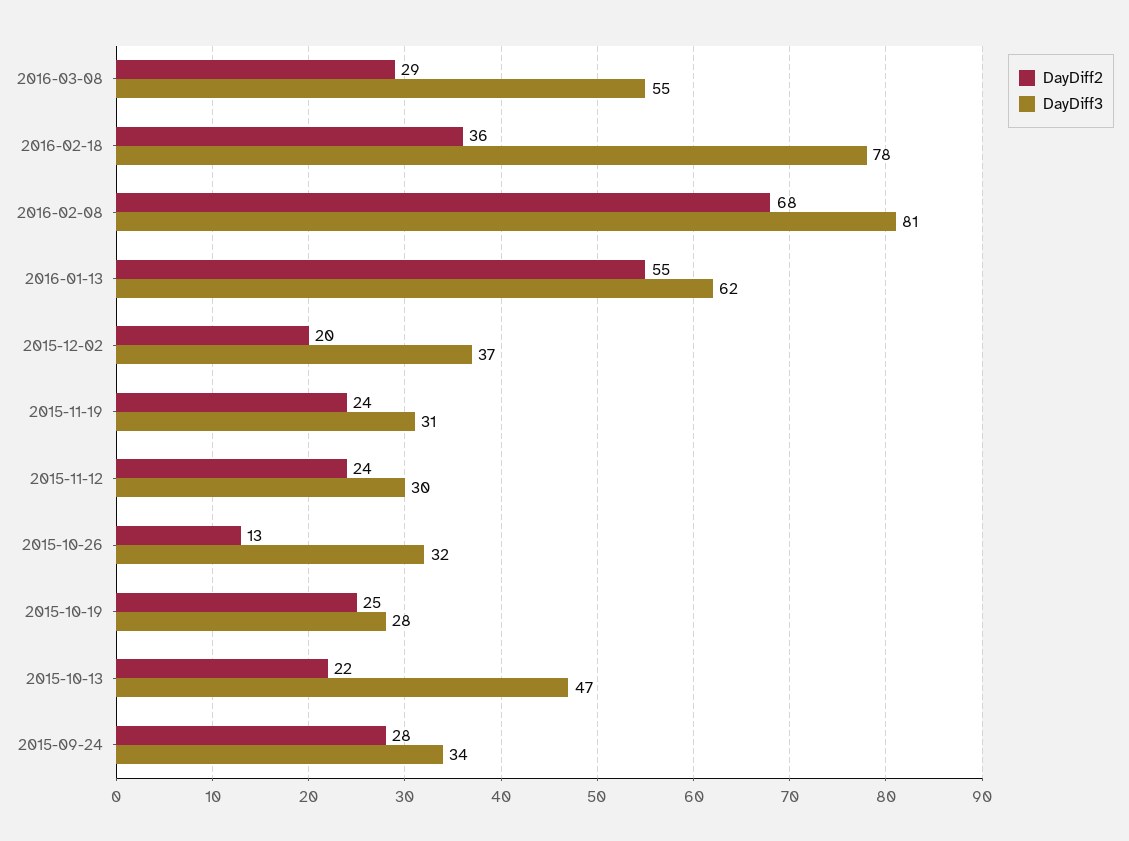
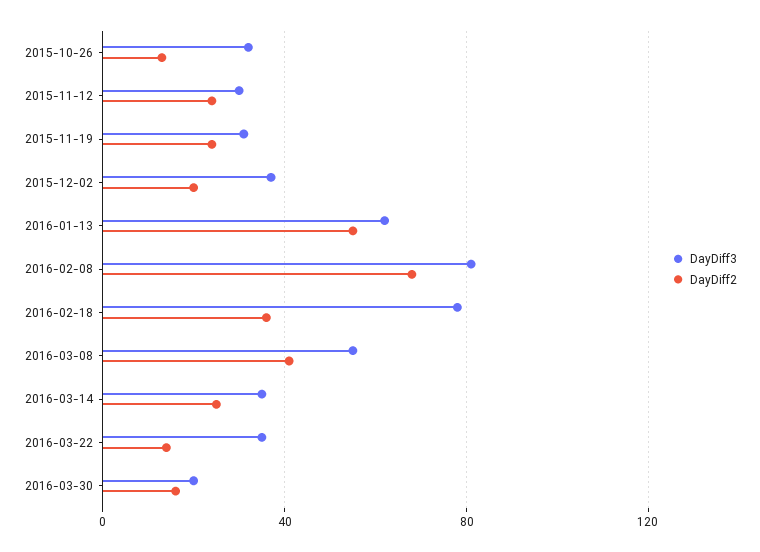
DayDiff2, 2016-03-08: 29 -> 40
DayDiff2, 2015-10-19: 25 -> none
DayDiff3, 2015-10-19: 28 -> none
DayDiff2, 2015-10-13: 22 -> none
DayDiff3, 2015-10-13: 47 -> none
DayDiff2, 2015-09-24: 28 -> none
DayDiff3, 2015-09-24: 34 -> none
DayDiff3, 2016-03-14: none -> 35
DayDiff2, 2016-03-14: none -> 25
DayDiff3, 2016-03-22: none -> 35
DayDiff2, 2016-03-22: none -> 15
DayDiff3, 2016-03-30: none -> 20
DayDiff2, 2016-03-30: none -> 15

